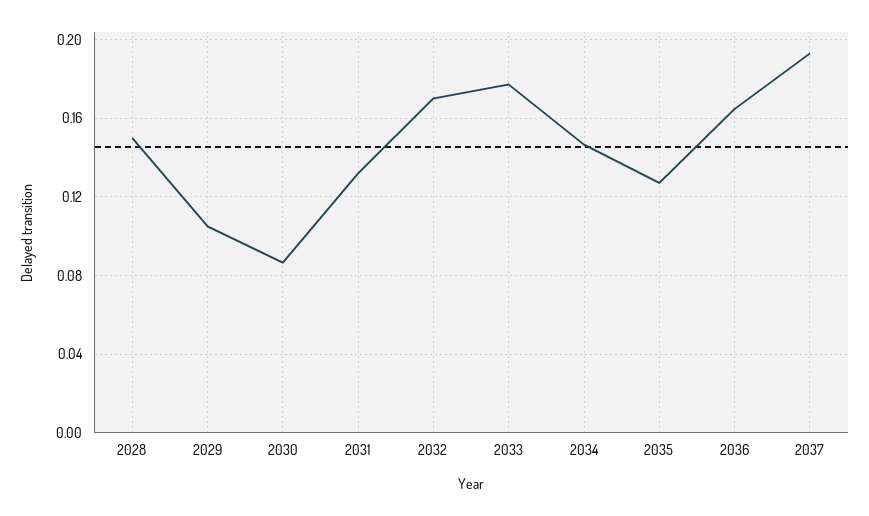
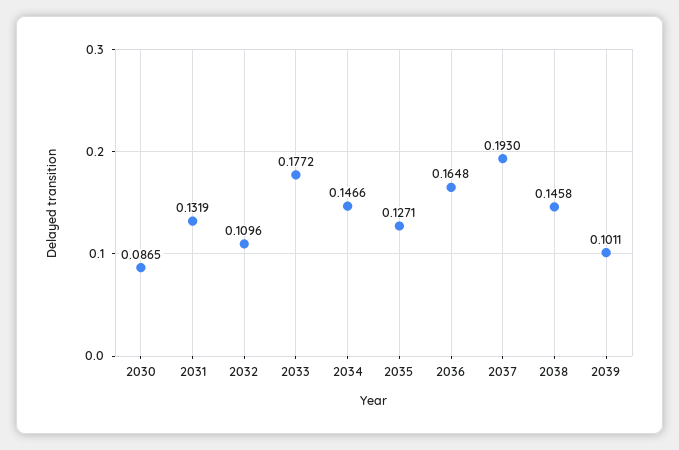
2028: 0.15 -> none
2029: 0.105 -> none
2032: 0.17 -> 0.1096
2038: none -> 0.1458
2039: none -> 0.1011

